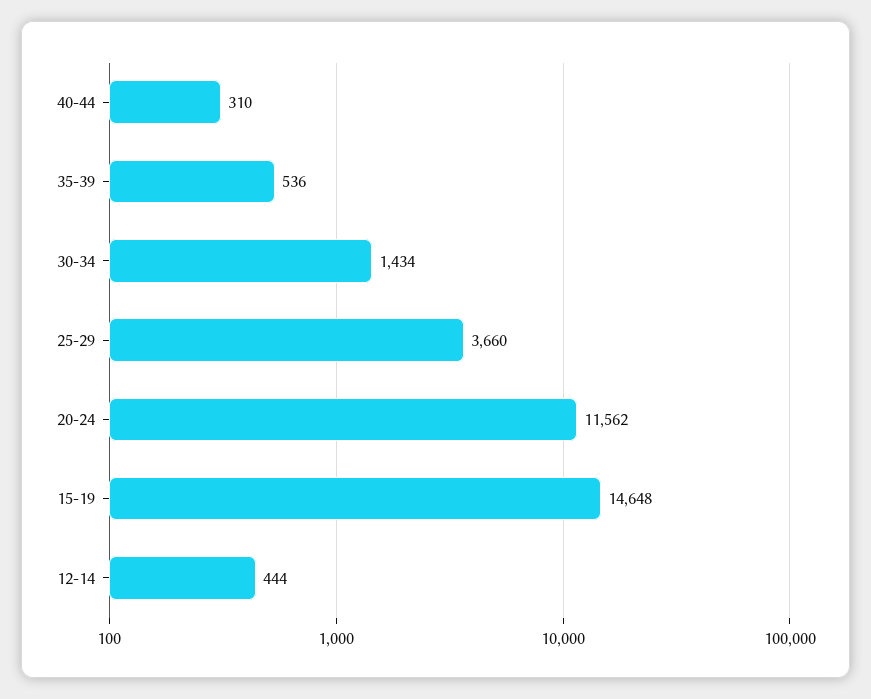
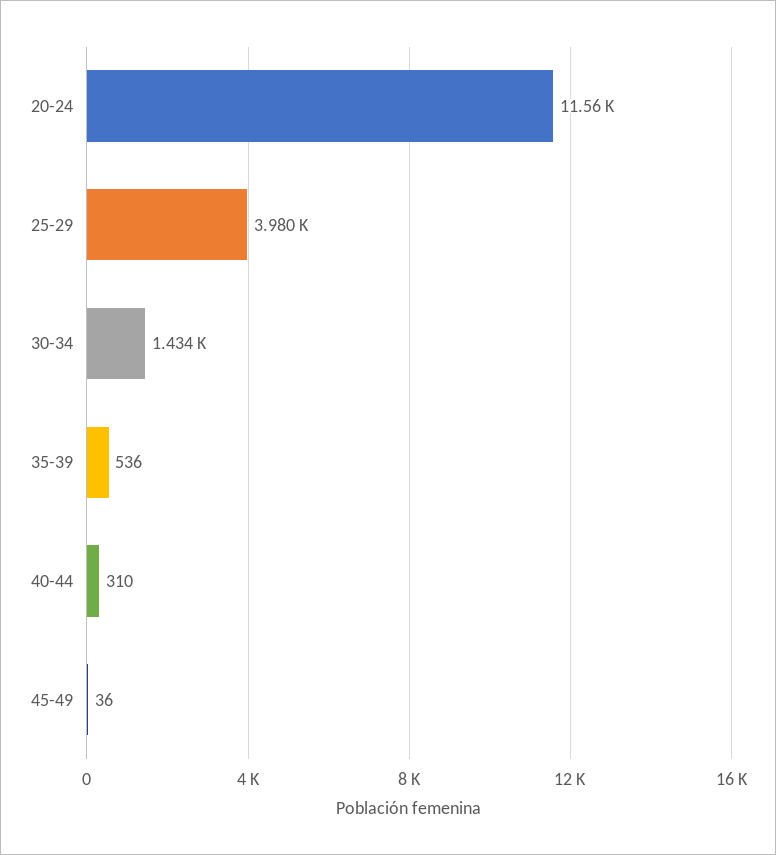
25-29: 3660 -> 3980
15-19: 14648 -> none
12-14: 444 -> none
45-49: none -> 36

